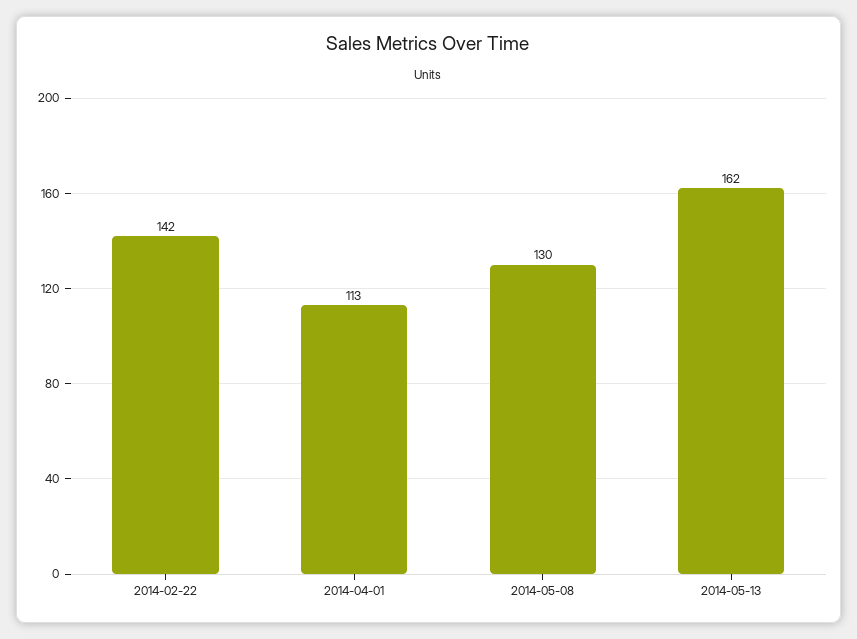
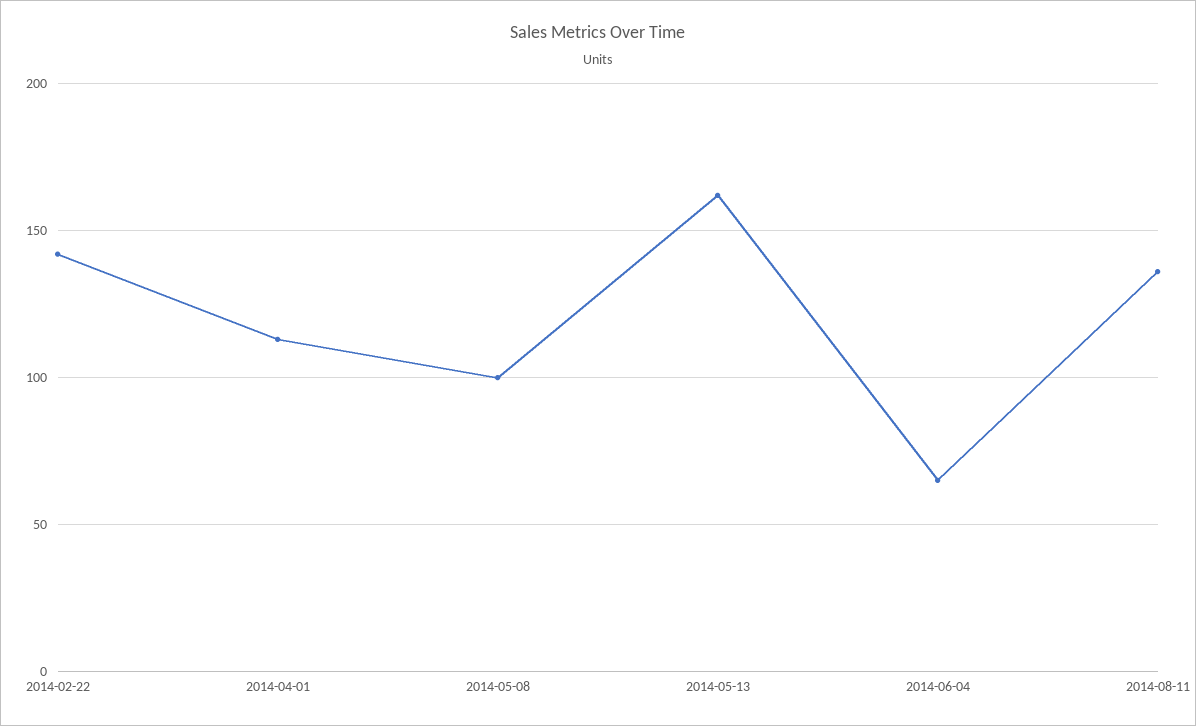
2014-05-08: 130 -> 100
2014-06-04: none -> 65
2014-08-11: none -> 135

